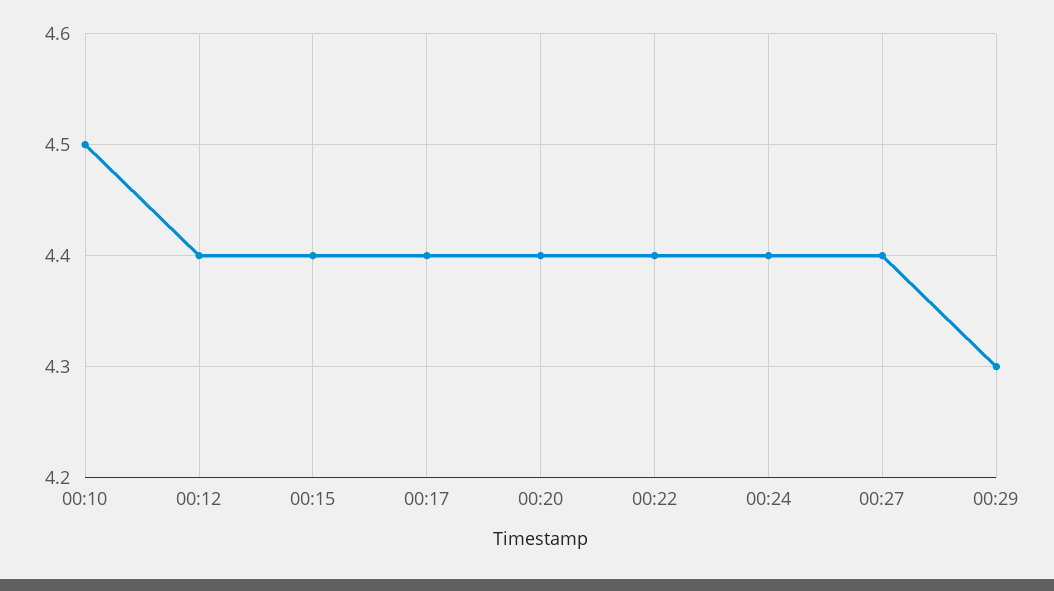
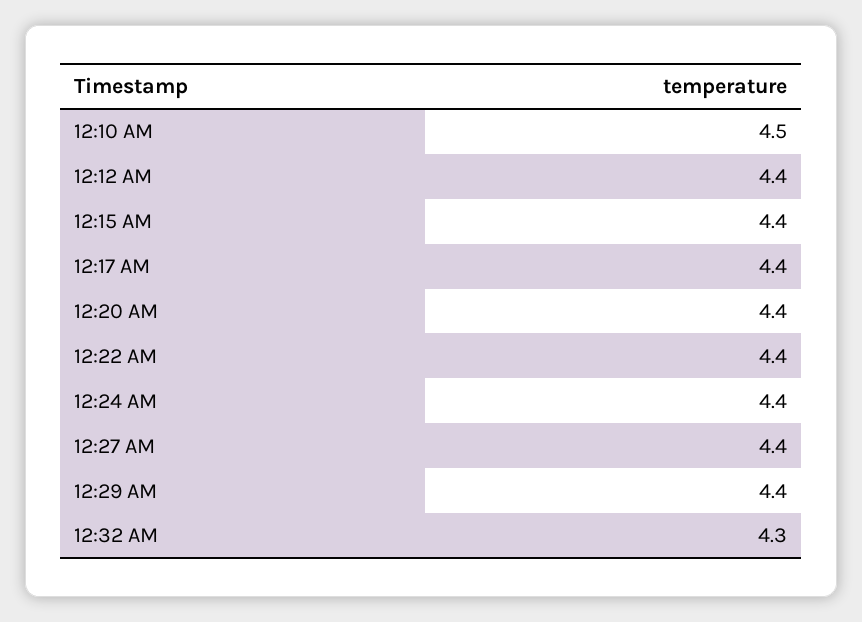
00:29: 4.3 -> 4.4
12:32 AM: none -> 4.3

